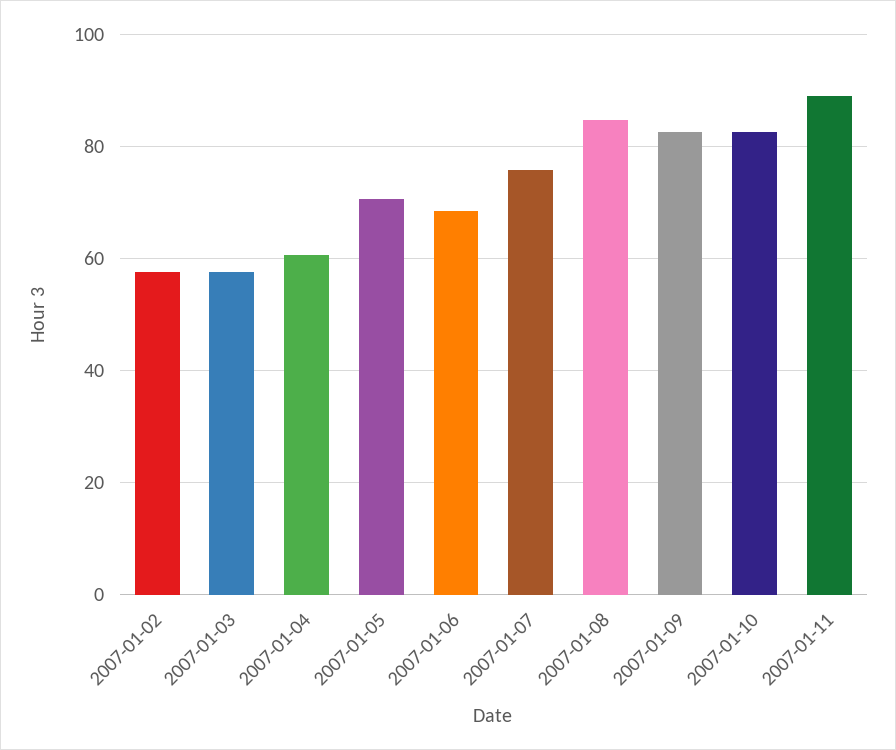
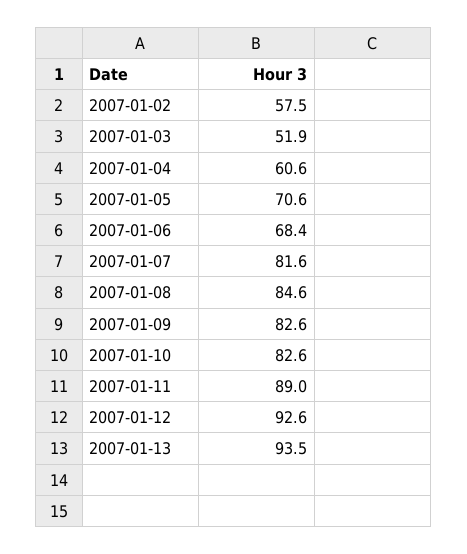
2007-01-03: 58 -> 51.9
2007-01-07: 76 -> 81.6
2007-01-12: none -> 92.6
2007-01-13: none -> 93.5

